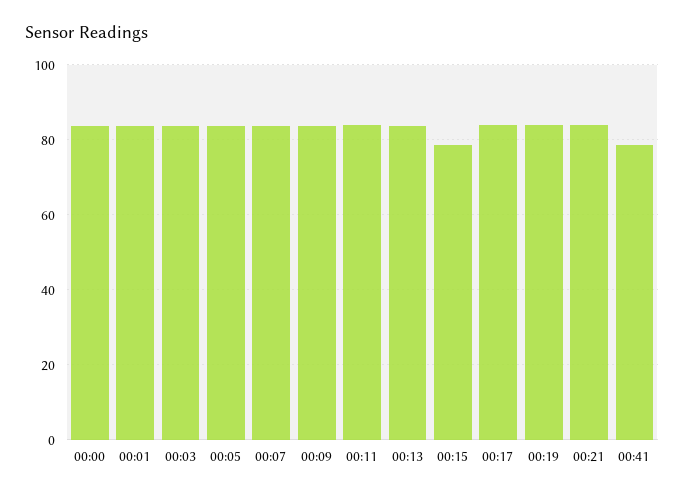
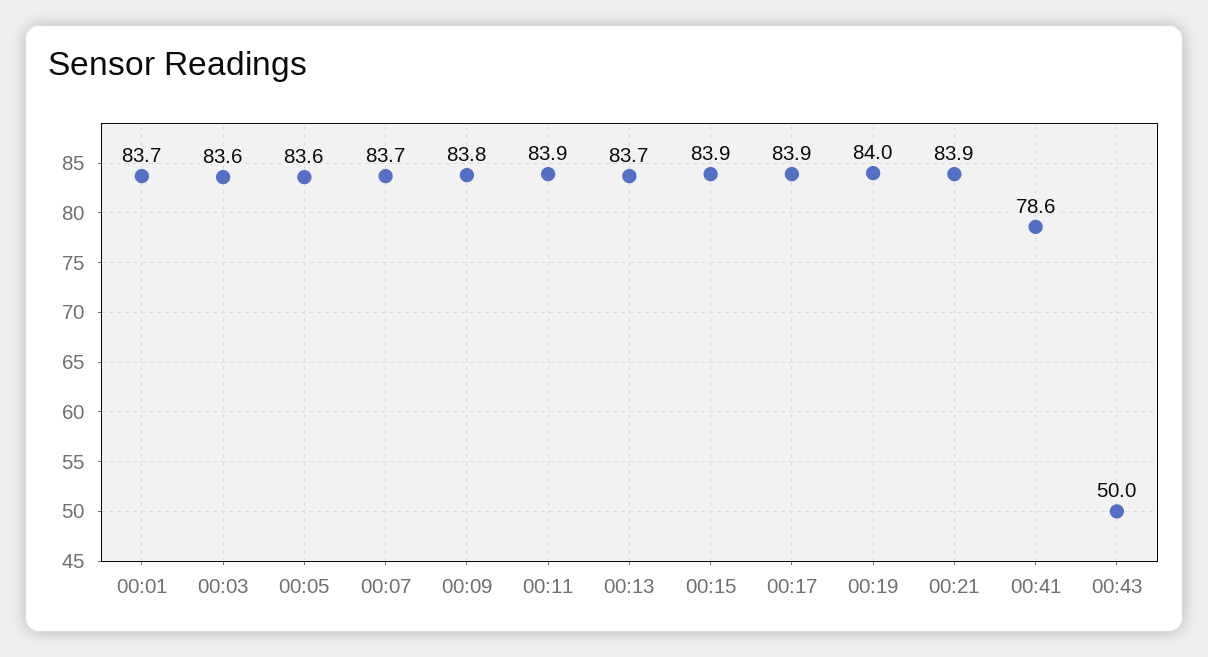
00:00: 84 -> none
00:15: 78 -> 83.9
00:43: none -> 50

